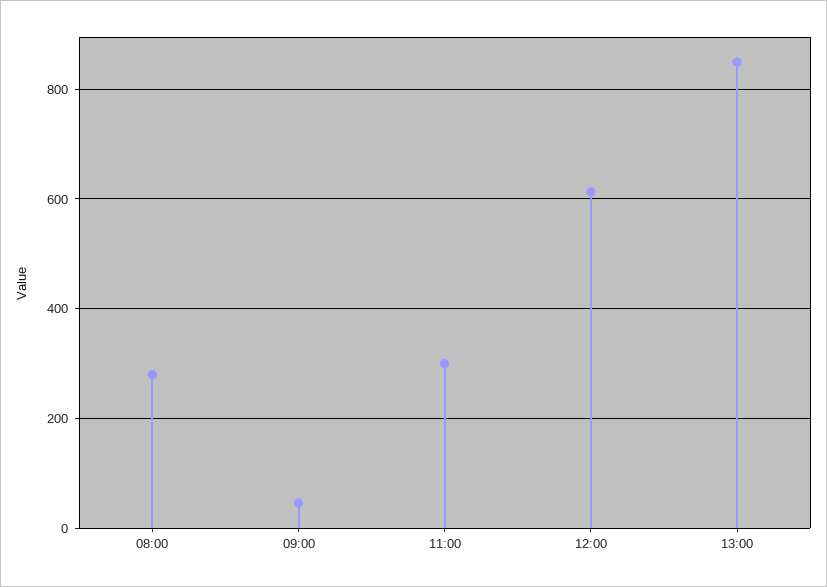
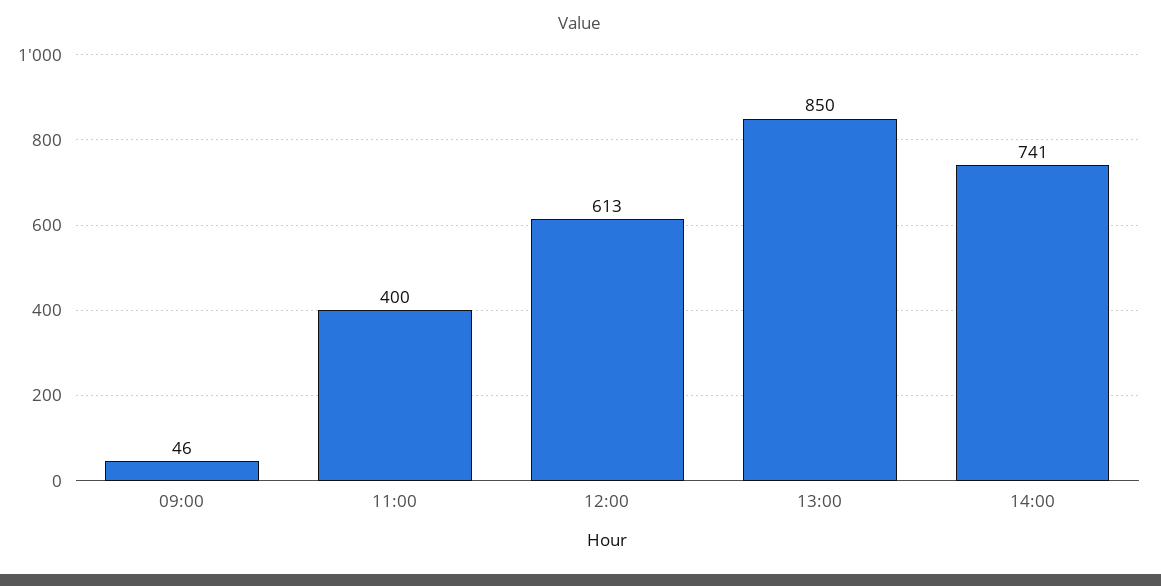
08:00: 280 -> none
11:00: 300 -> 400
14:00: none -> 741

